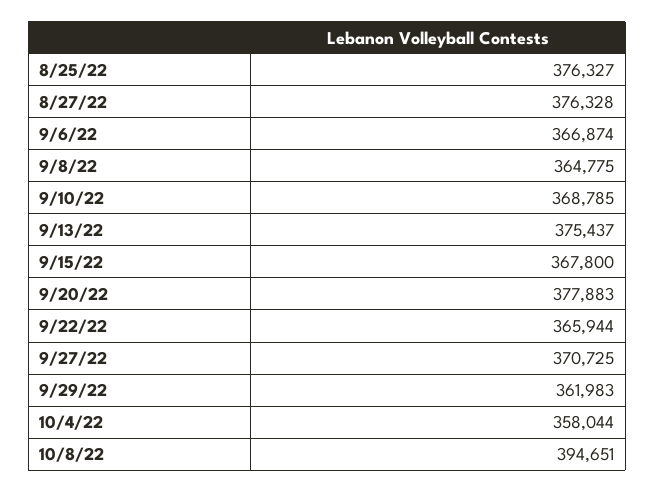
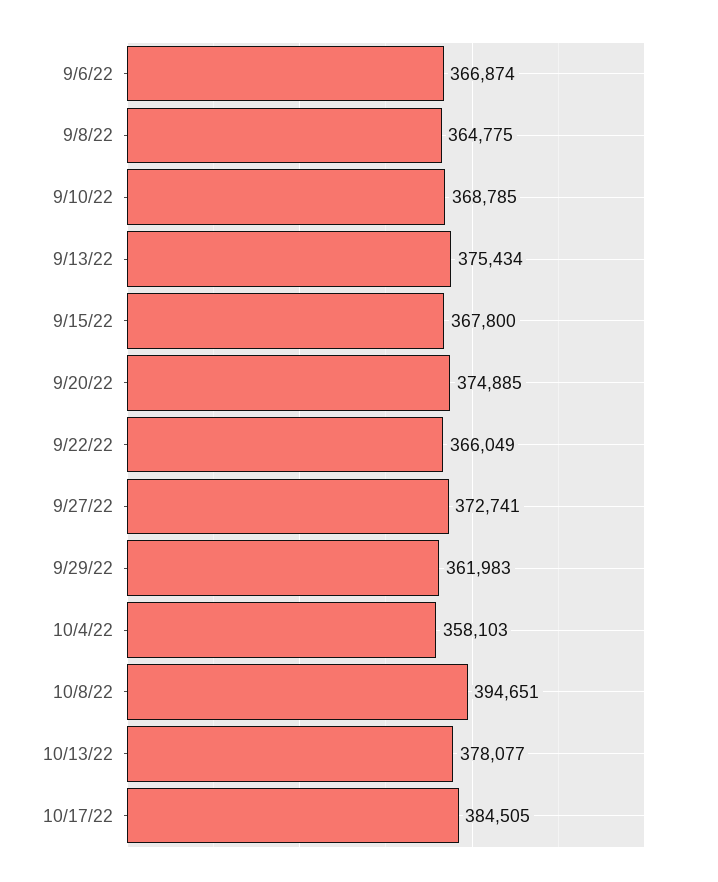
8/25/22: 376327 -> none
8/27/22: 376328 -> none
9/13/22: 375437 -> 375434
9/20/22: 377883 -> 374885
9/22/22: 365944 -> 366049
9/27/22: 370725 -> 372741
10/4/22: 358044 -> 358103
10/13/22: none -> 378077
10/17/22: none -> 384505

